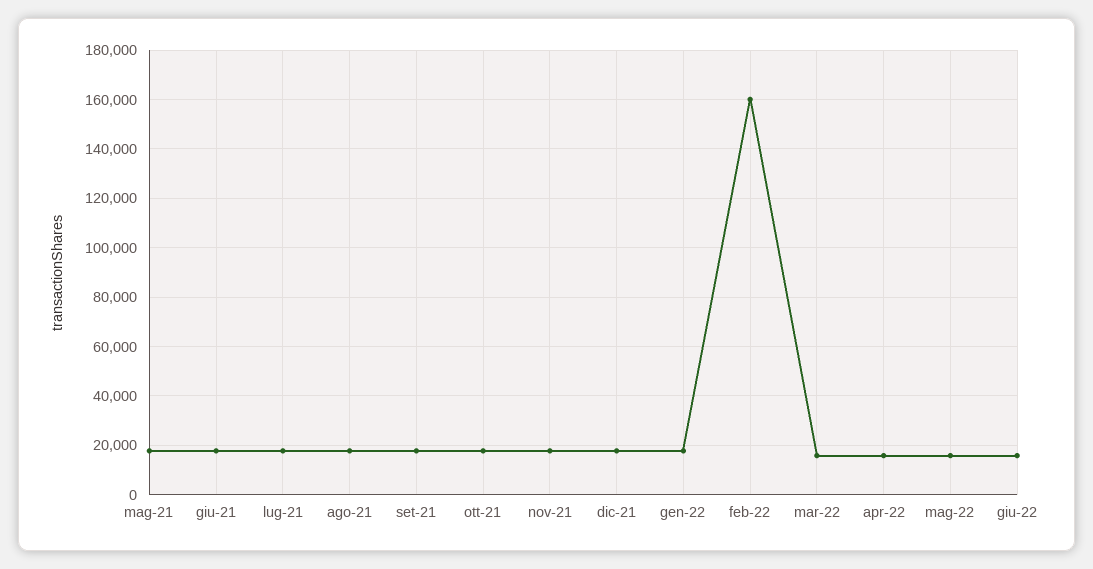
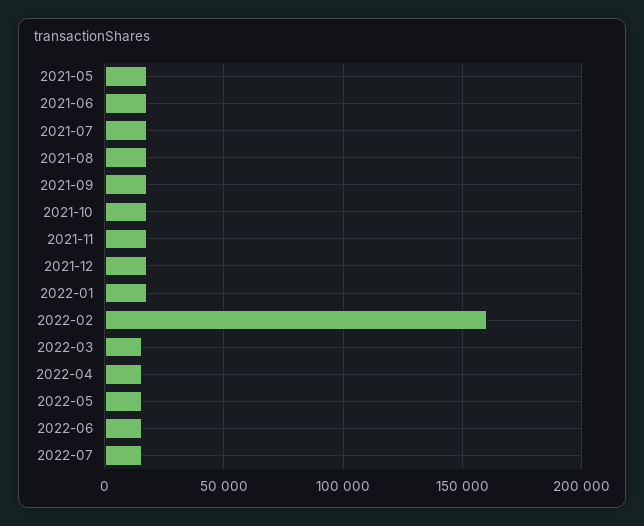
2022-07: none -> 15000

